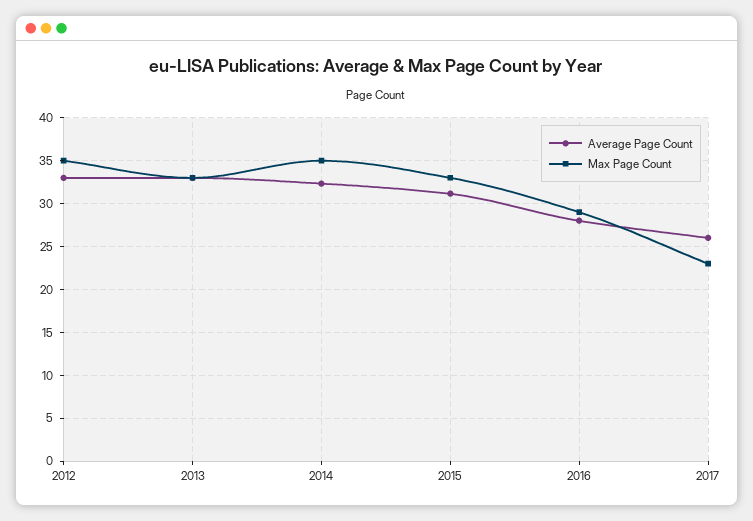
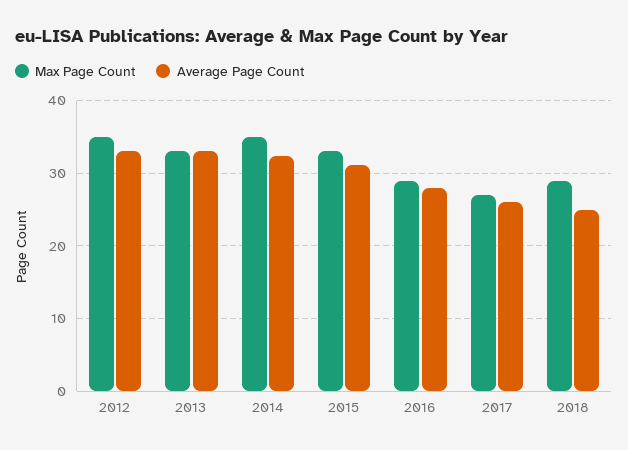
Max Page Count, 2017: 23 -> 27
Max Page Count, 2018: none -> 29
Average Page Count, 2018: none -> 25

